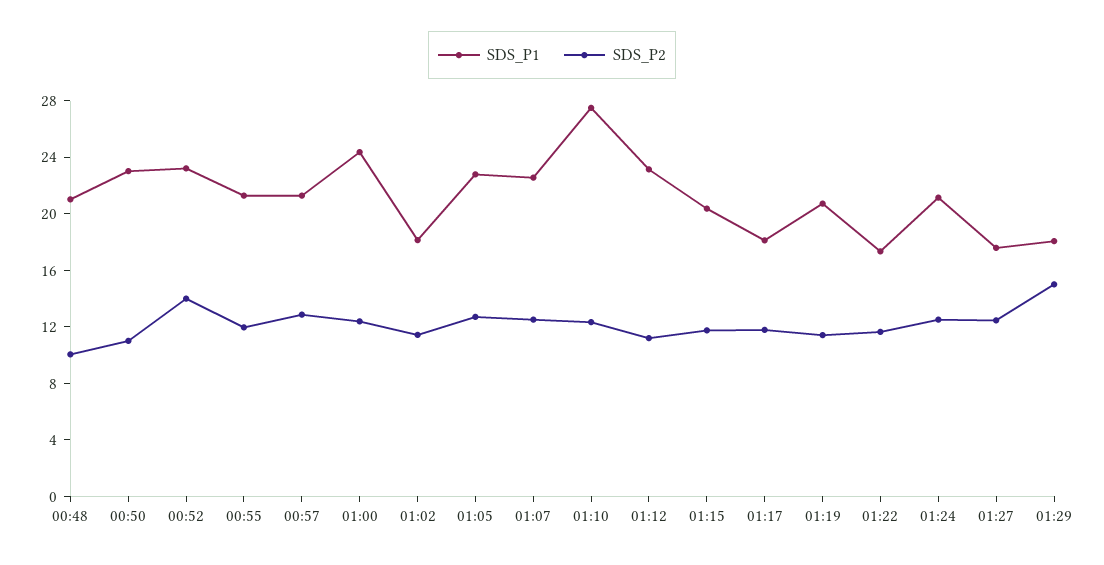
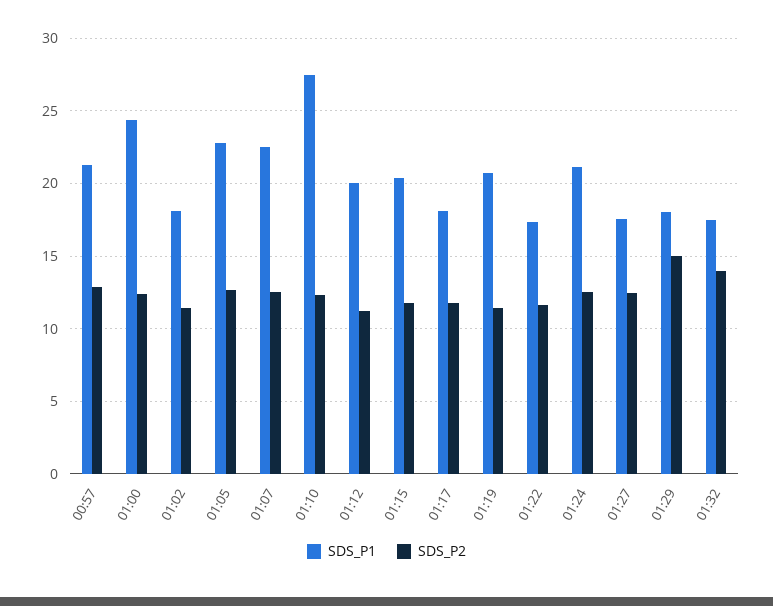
SDS_P1, 00:48: 21 -> none
SDS_P2, 00:48: 10 -> none
SDS_P1, 00:50: 23 -> none
SDS_P2, 00:50: 11 -> none
SDS_P1, 00:52: 23 -> none
SDS_P2, 00:52: 14 -> none
SDS_P1, 00:55: 21 -> none
SDS_P2, 00:55: 12 -> none
SDS_P1, 01:12: 23 -> 20
SDS_P1, 01:32: none -> 17.5
SDS_P2, 01:32: none -> 14

